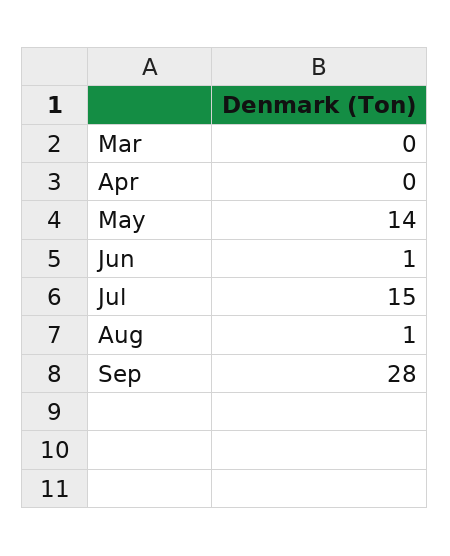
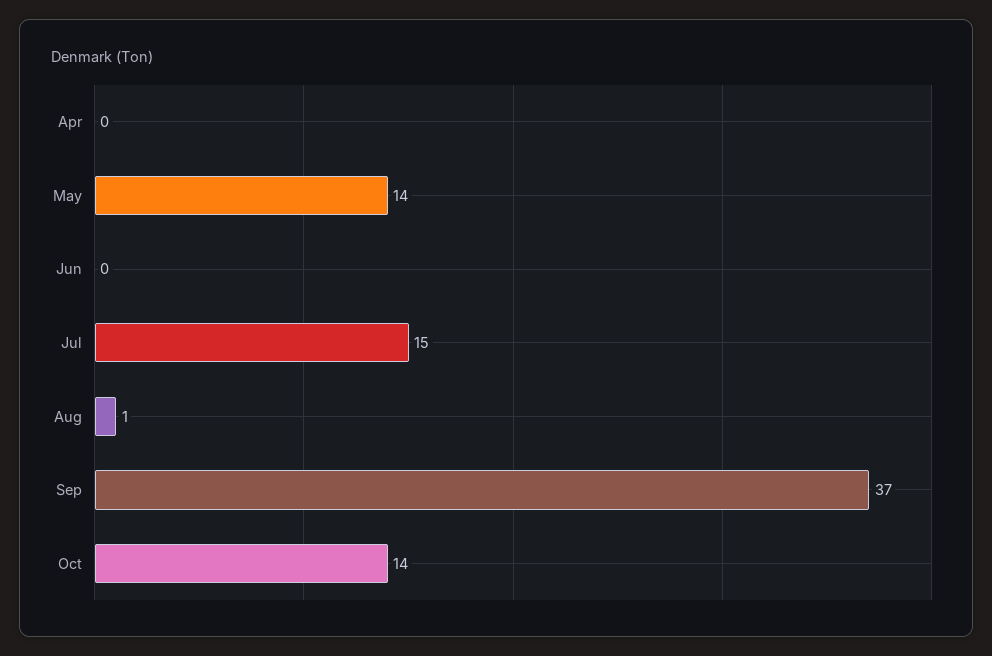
Mar: 0 -> none
Jun: 1 -> 0
Sep: 28 -> 37
Oct: none -> 14

